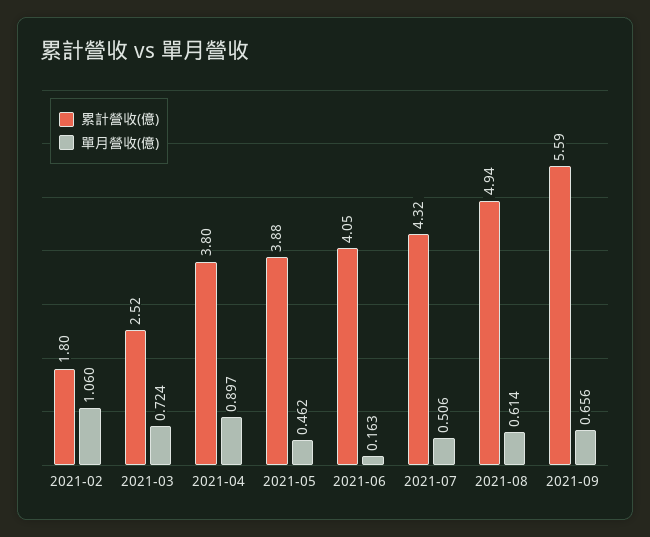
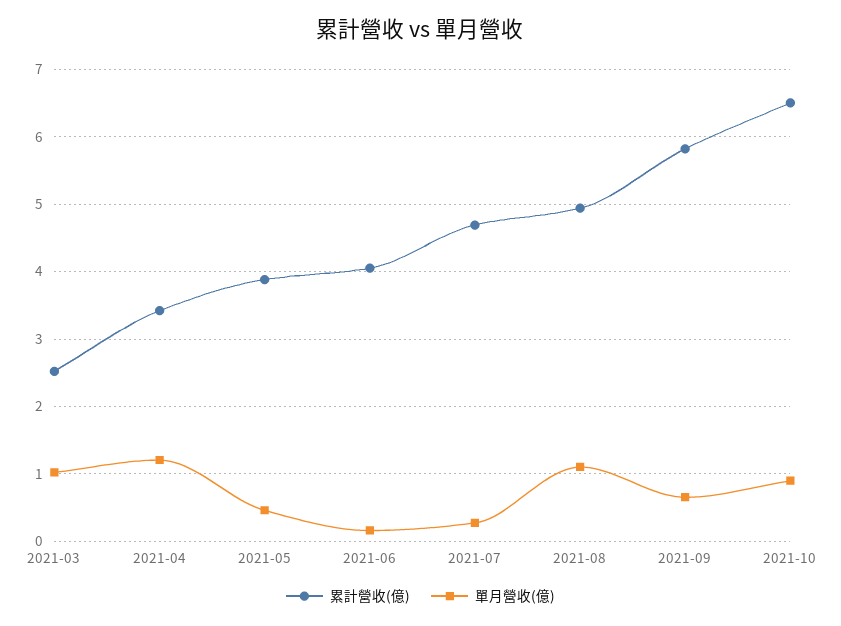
累計營收(億), 2021-02: 1.8 -> none
單月營收(億), 2021-02: 1.06 -> none
單月營收(億), 2021-03: 0.724 -> 1
累計營收(億), 2021-04: 3.8 -> 3.4
單月營收(億), 2021-04: 0.897 -> 1.2
累計營收(億), 2021-07: 4.32 -> 4.7
單月營收(億), 2021-07: 0.506 -> 0.3
單月營收(億), 2021-08: 0.614 -> 1.1
累計營收(億), 2021-09: 5.59 -> 5.8
累計營收(億), 2021-10: none -> 6.5
單月營收(億), 2021-10: none -> 0.9

